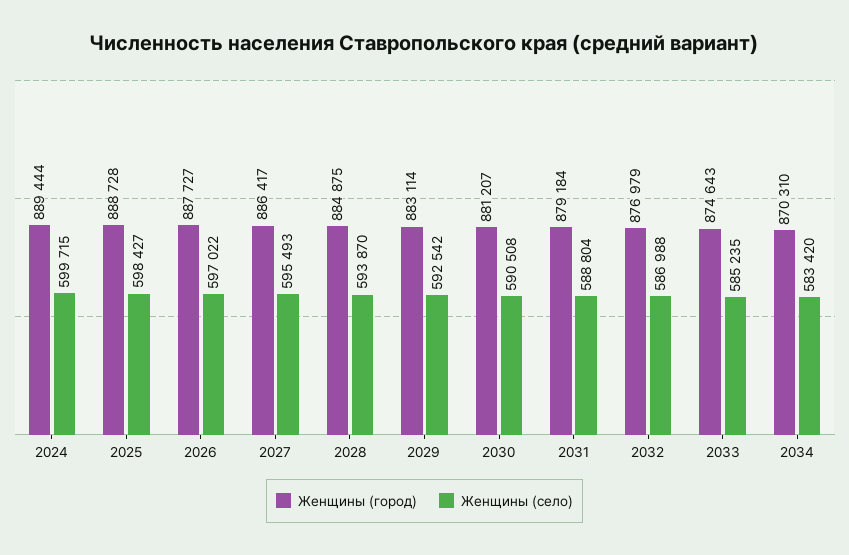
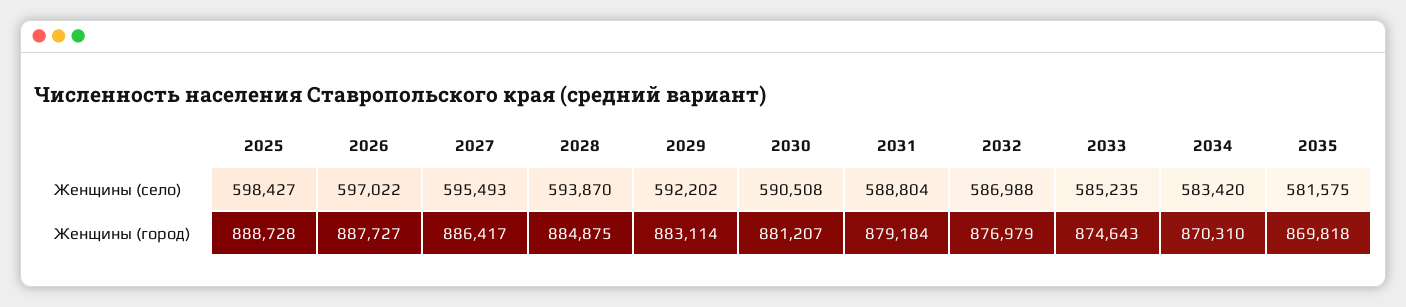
Женщины (город), 2024: 889444 -> none
Женщины (село), 2024: 599715 -> none
Женщины (село), 2029: 592542 -> 592202
Женщины (село), 2035: none -> 581575
Женщины (город), 2035: none -> 869818

